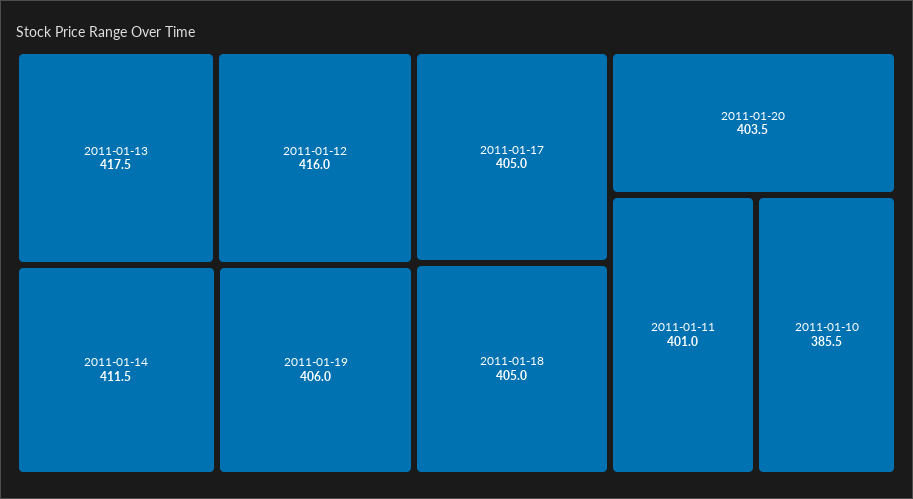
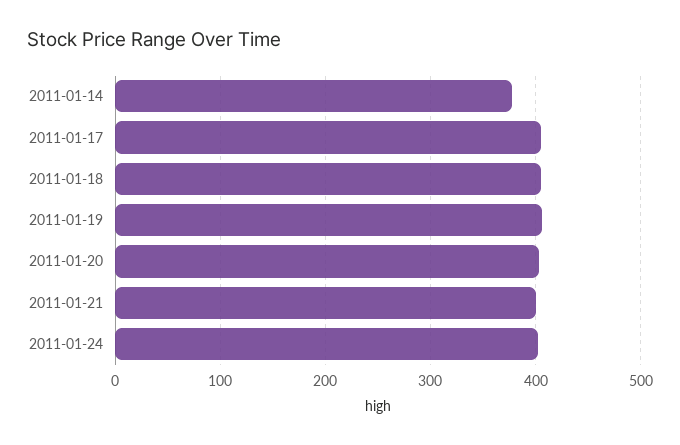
2011-01-13: 417.5 -> none
2011-01-12: 416 -> none
2011-01-14: 411.5 -> 380
2011-01-11: 401 -> none
2011-01-10: 385.5 -> none
2011-01-21: none -> 400
2011-01-24: none -> 400

